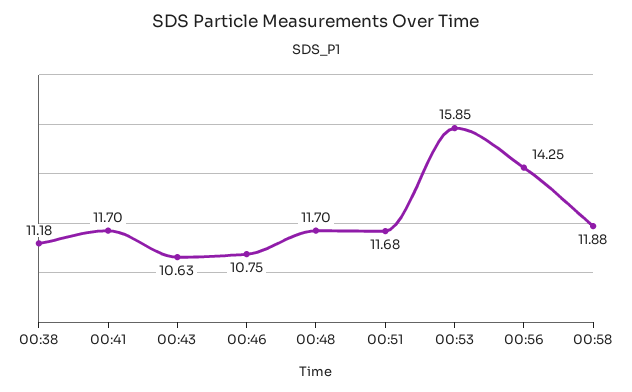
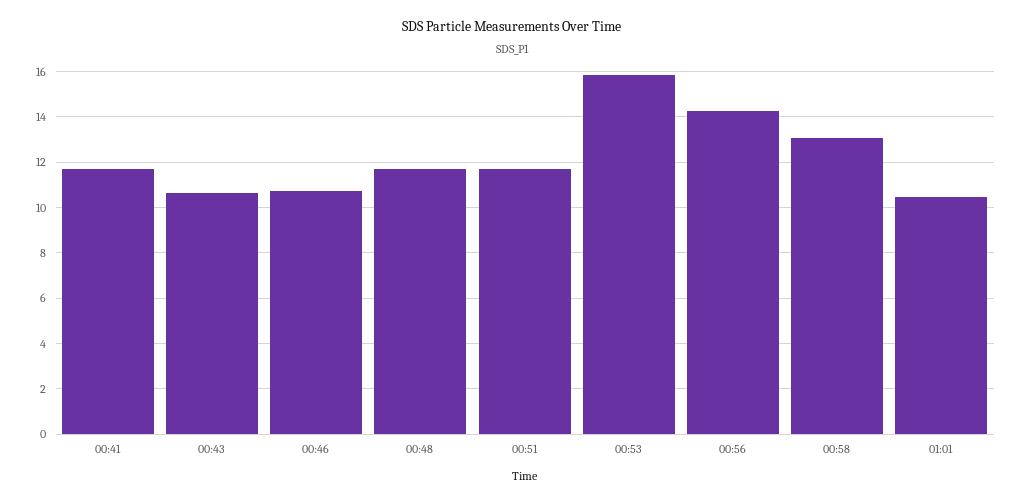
00:38: 11.18 -> none
00:58: 11.88 -> 13
01:01: none -> 10.5

